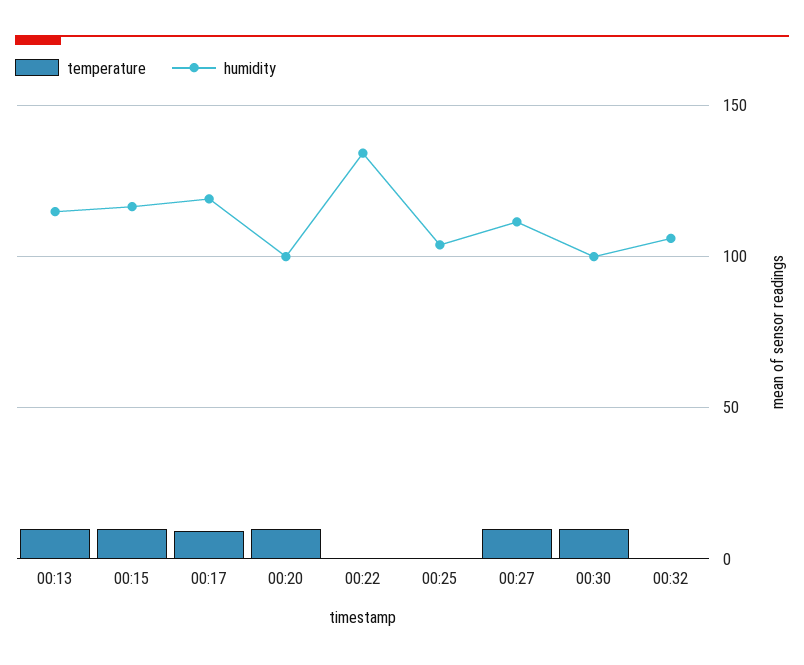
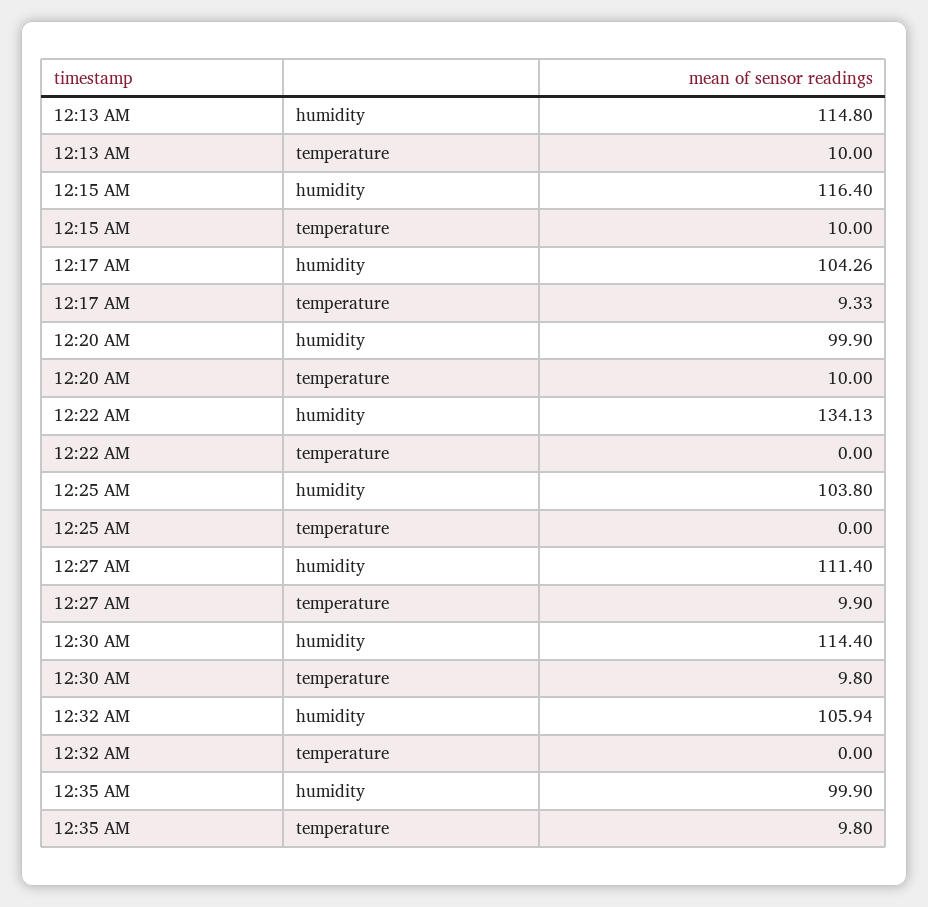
humidity, 00:17: 120 -> 104.26
humidity, 00:30: 100 -> 114.4
humidity, 12:35 AM: none -> 99.9
temperature, 12:35 AM: none -> 9.8

